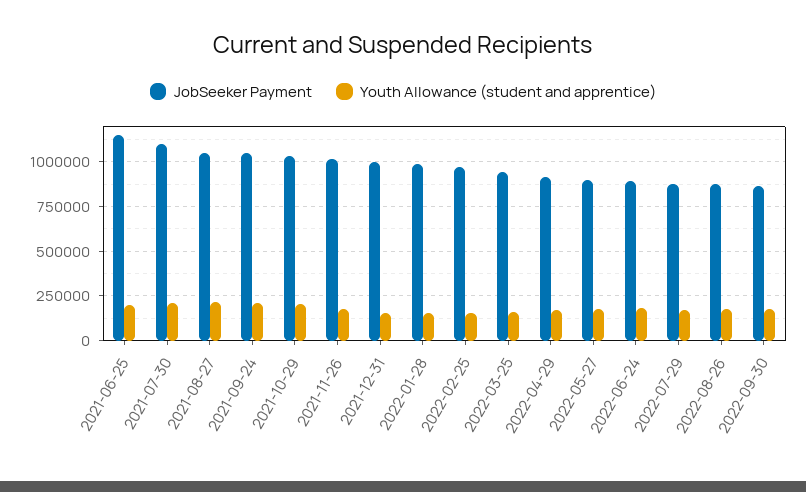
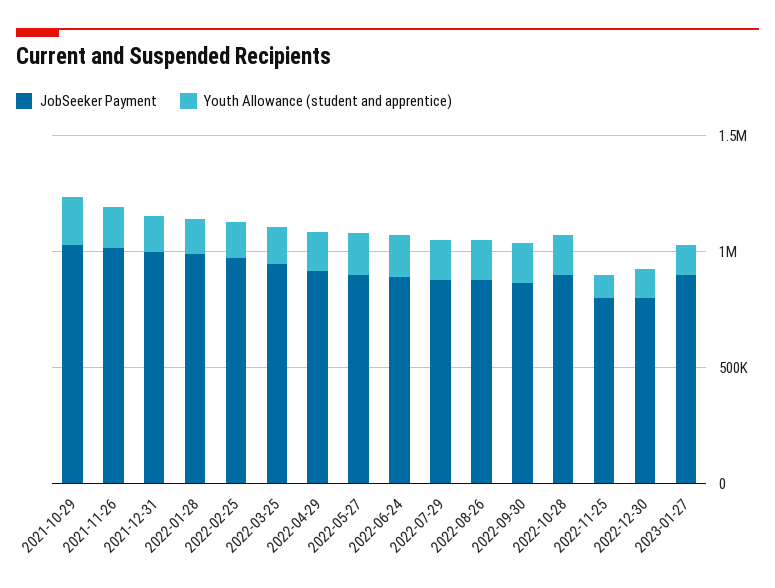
JobSeeker Payment, 2021-06-25: 1150000 -> none
Youth Allowance (student and apprentice), 2021-06-25: 200000 -> none
JobSeeker Payment, 2021-07-30: 1100000 -> none
Youth Allowance (student and apprentice), 2021-07-30: 200000 -> none
JobSeeker Payment, 2021-08-27: 1050000 -> none
Youth Allowance (student and apprentice), 2021-08-27: 200000 -> none
JobSeeker Payment, 2021-09-24: 1050000 -> none
Youth Allowance (student and apprentice), 2021-09-24: 200000 -> none
JobSeeker Payment, 2022-10-28: none -> 900000
Youth Allowance (student and apprentice), 2022-10-28: none -> 200000
JobSeeker Payment, 2022-11-25: none -> 800000
Youth Allowance (student and apprentice), 2022-11-25: none -> 100000
JobSeeker Payment, 2022-12-30: none -> 800000
Youth Allowance (student and apprentice), 2022-12-30: none -> 100000
JobSeeker Payment, 2023-01-27: none -> 900000
Youth Allowance (student and apprentice), 2023-01-27: none -> 100000

